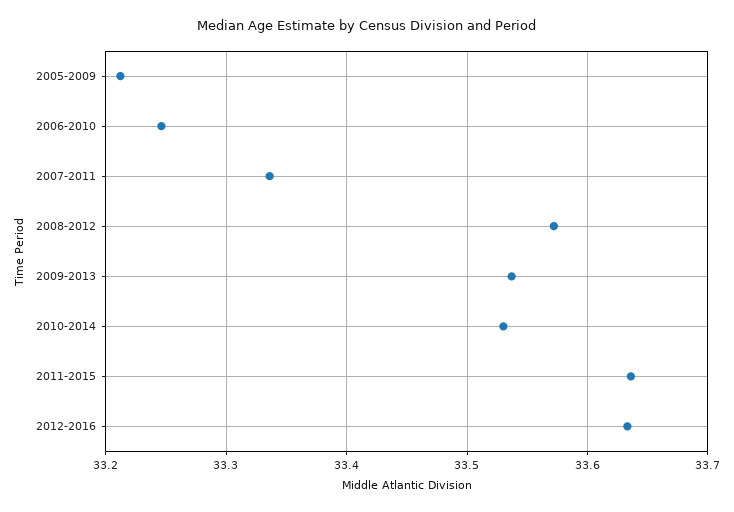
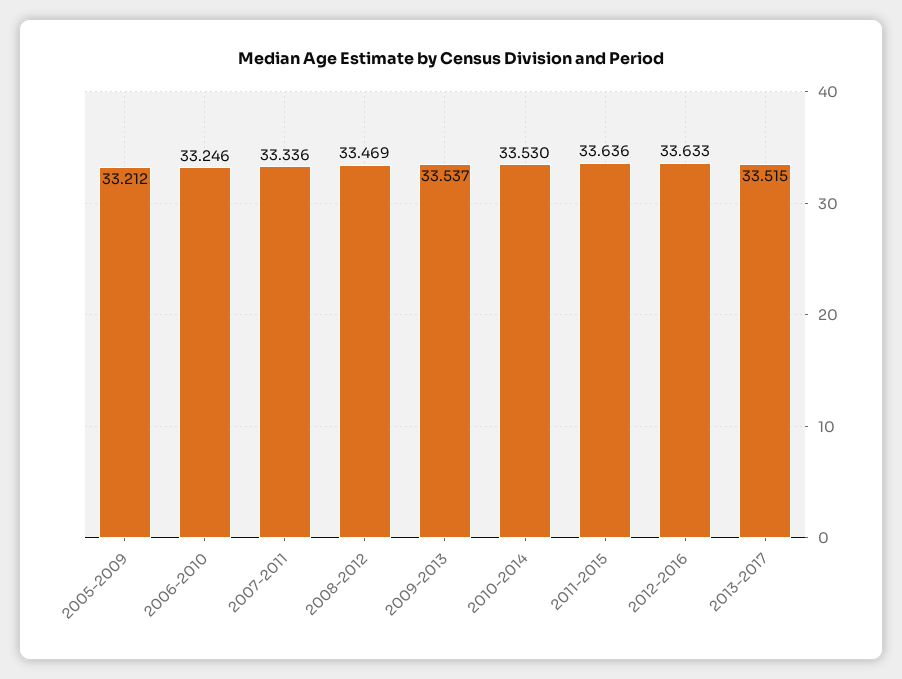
2008-2012: 33.57 -> 33.469
2013-2017: none -> 33.515

